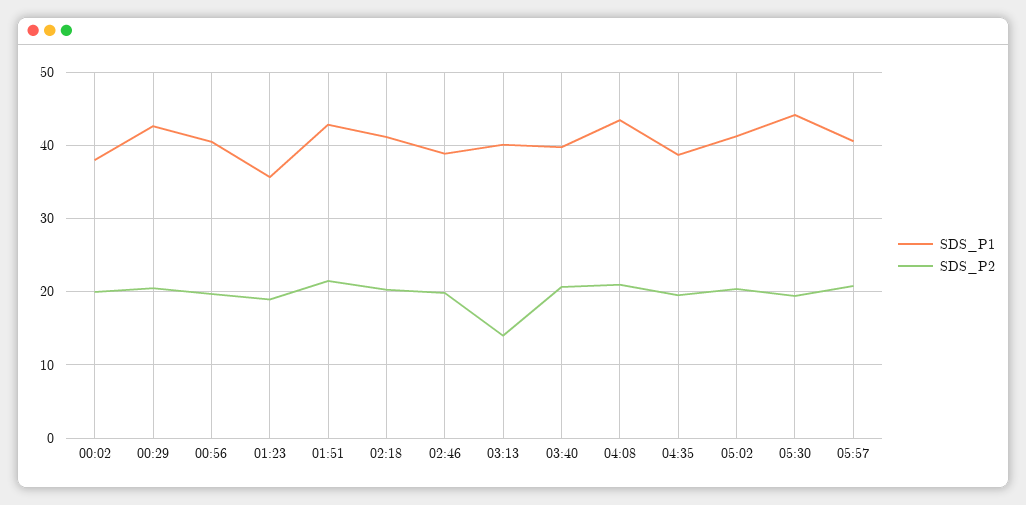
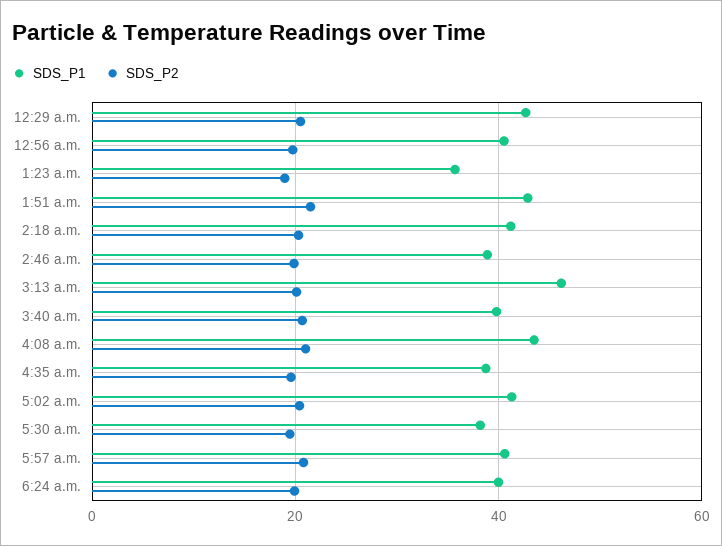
SDS_P1, 00:02: 38 -> none
SDS_P2, 00:02: 20 -> none
SDS_P1, 03:13: 40 -> 46
SDS_P2, 03:13: 14 -> 20
SDS_P1, 05:30: 44 -> 38
SDS_P1, 6:24 a.m.: none -> 40
SDS_P2, 6:24 a.m.: none -> 20

